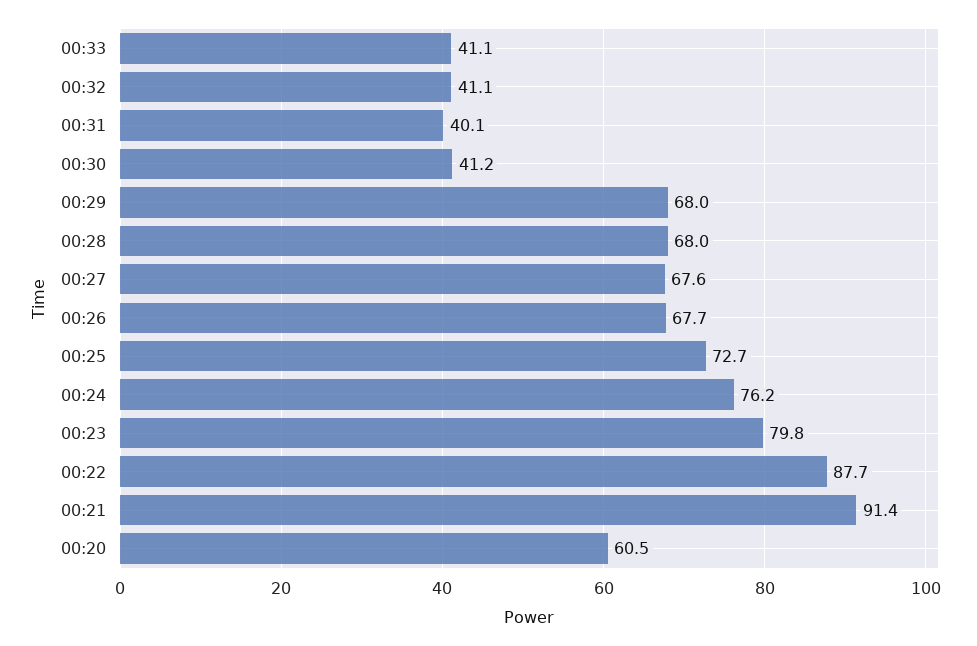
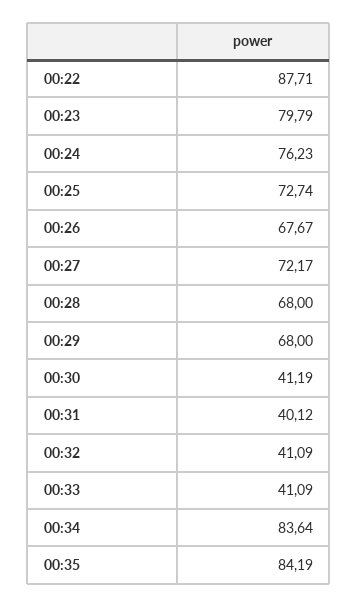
00:27: 67.6 -> 72.17
00:21: 91.4 -> none
00:20: 60.5 -> none
00:34: none -> 83.64
00:35: none -> 84.19

